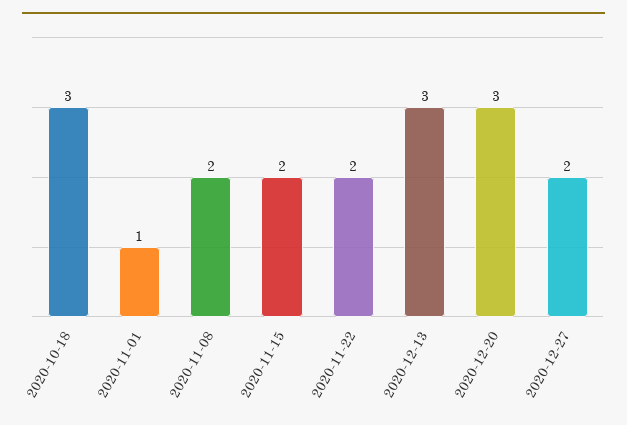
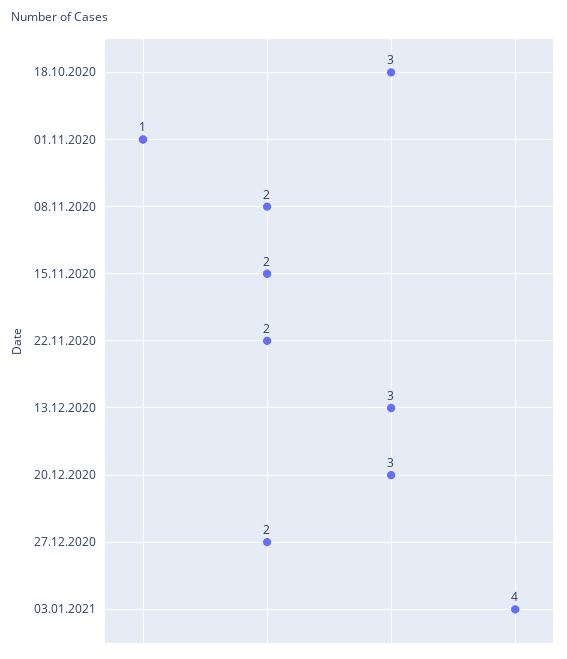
03.01.2021: none -> 4

